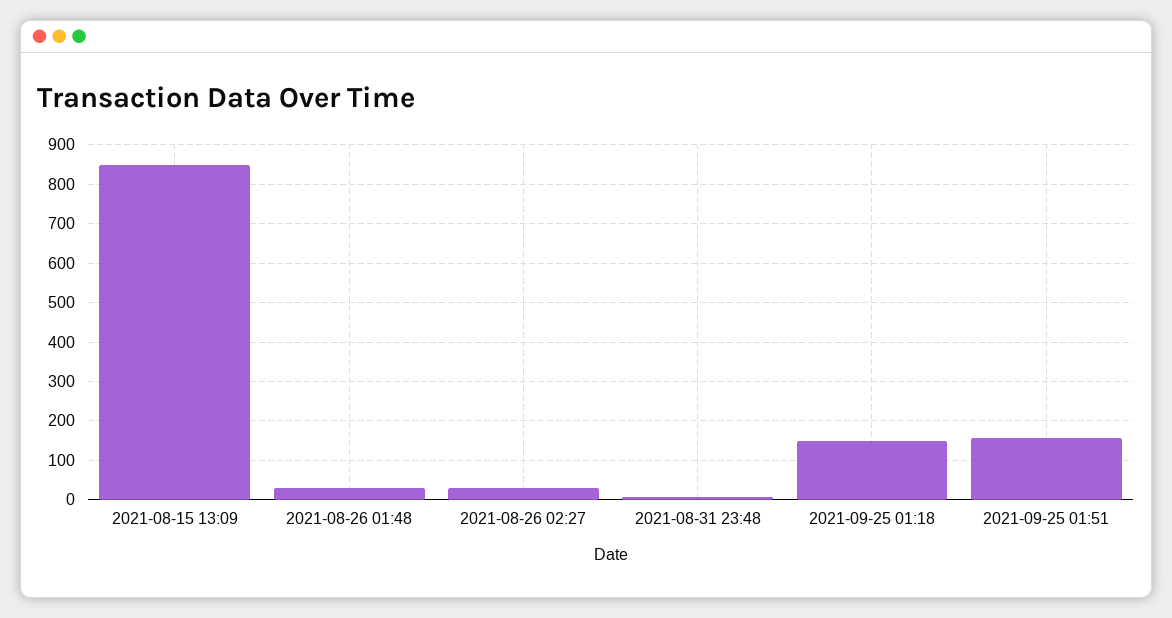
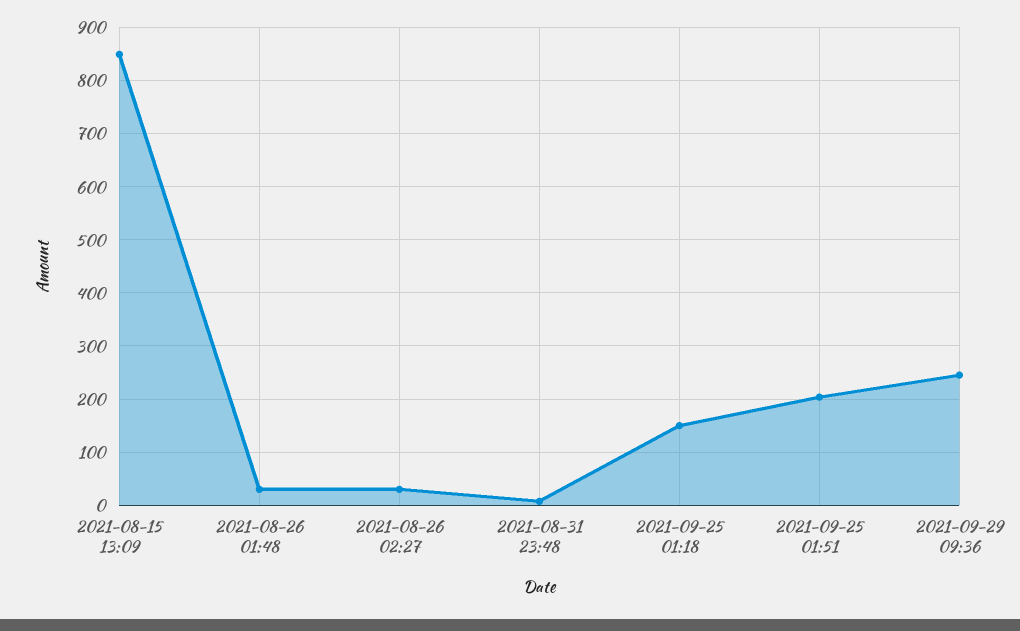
2021-09-25 01:51: 160 -> 200
2021-09-29 09:36: none -> 240

